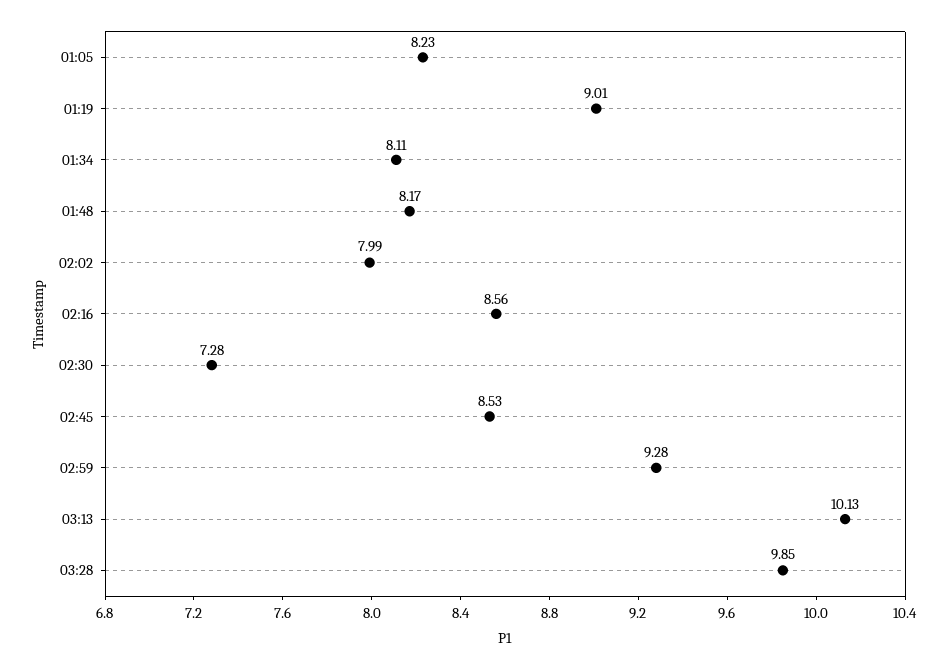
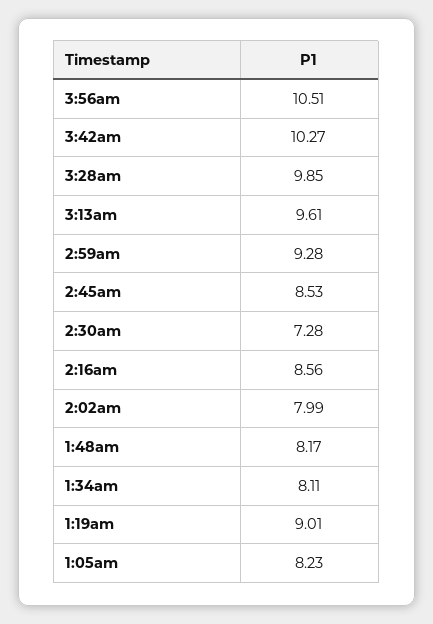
03:13: 10.13 -> 9.61
3:56am: none -> 10.51
3:42am: none -> 10.27

